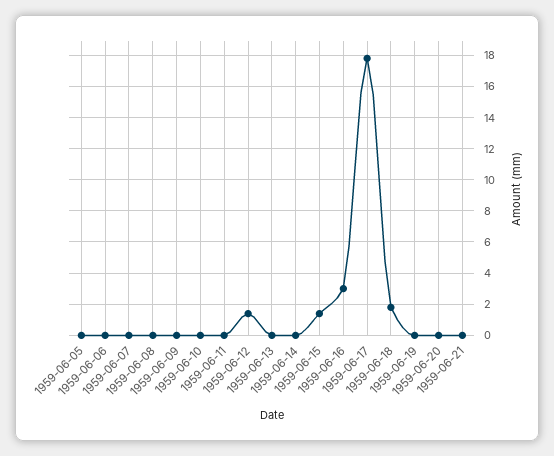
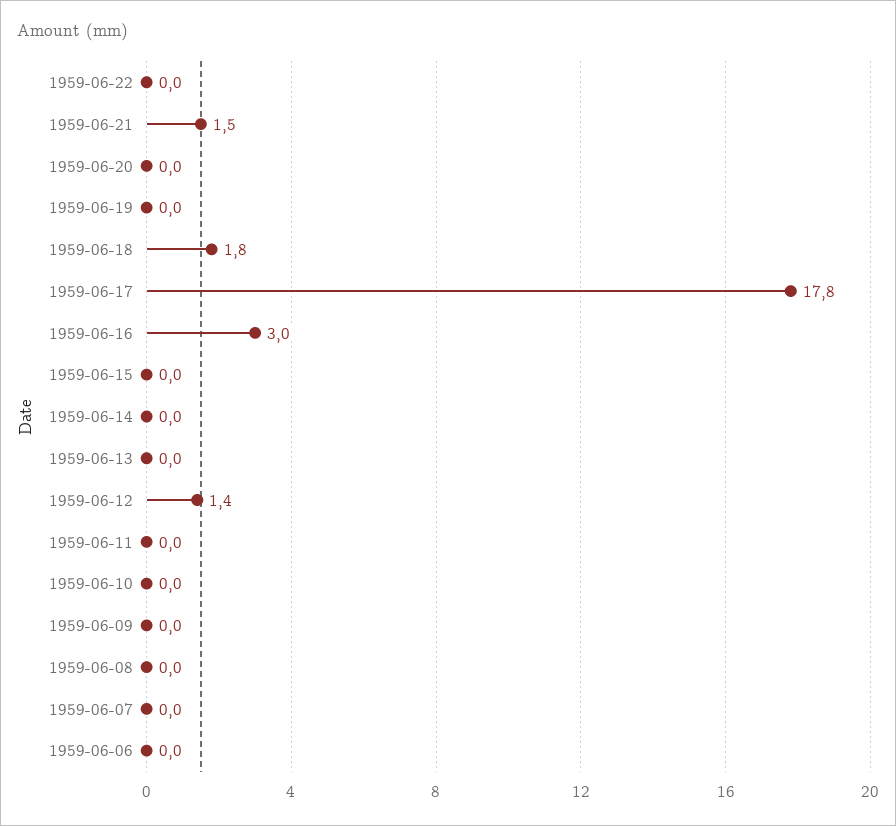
1959-06-05: 0 -> none
1959-06-15: 1.5 -> 0
1959-06-21: 0 -> 1.5
1959-06-22: none -> 0

